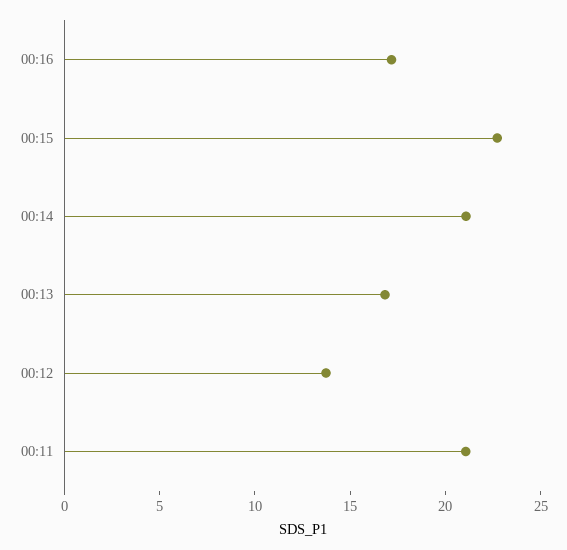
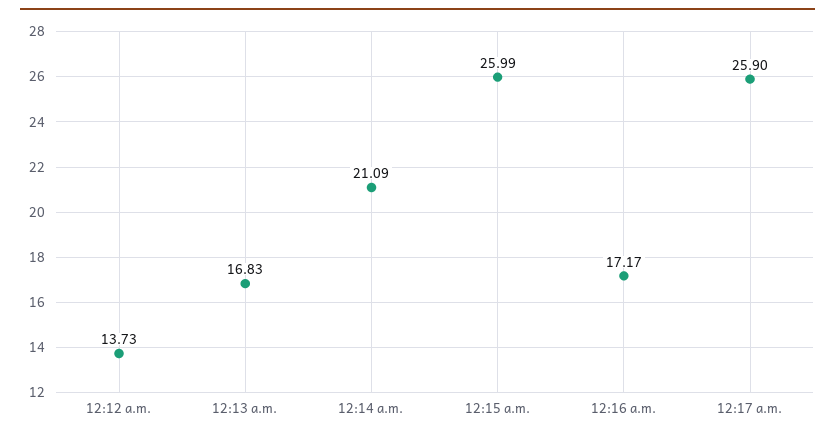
00:15: 23 -> 25.99
00:11: 21 -> none
12:17 a.m.: none -> 25.9

